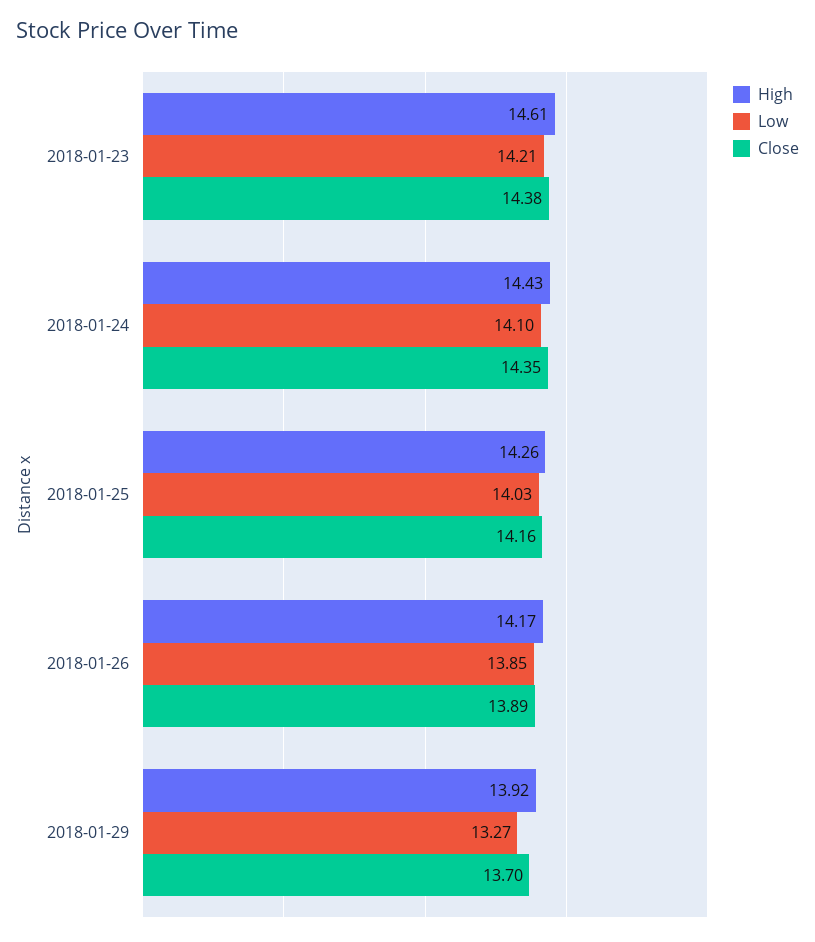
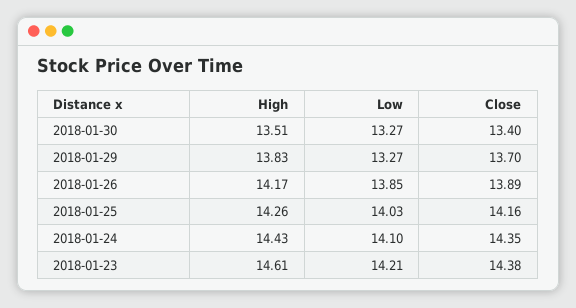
High, 2018-01-29: 13.92 -> 13.83
High, 2018-01-30: none -> 13.51
Low, 2018-01-30: none -> 13.27
Close, 2018-01-30: none -> 13.4

